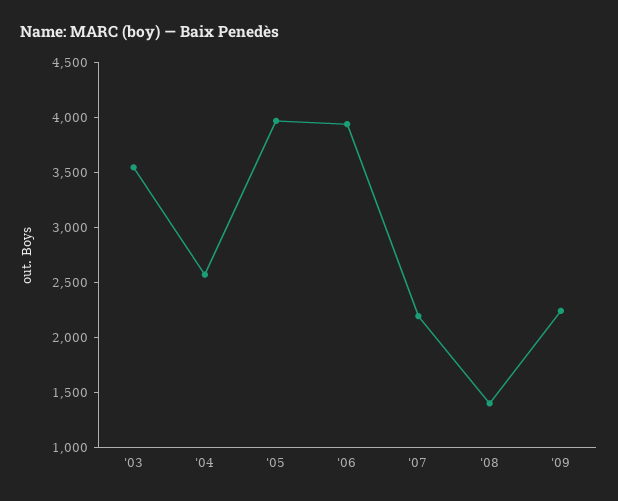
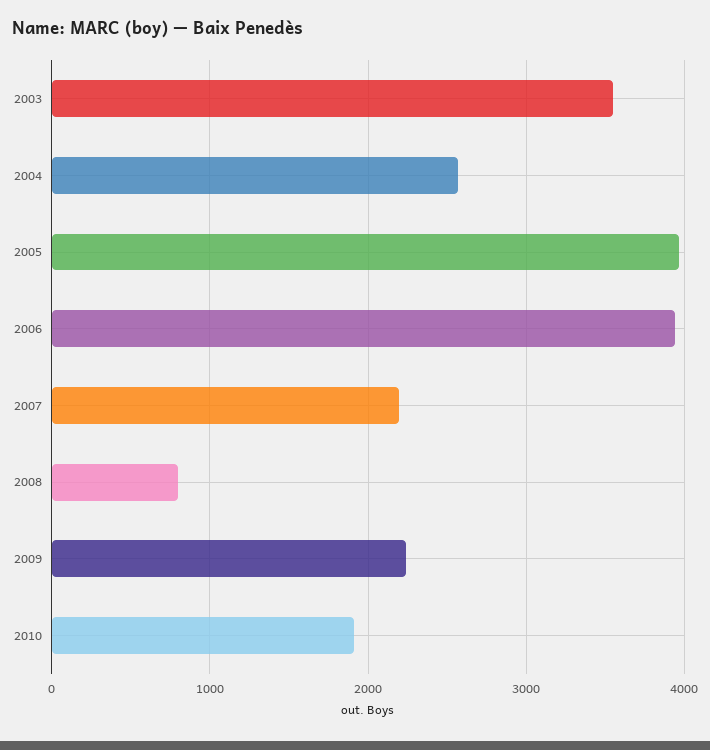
'08: 1400 -> 800
2010: none -> 1900

